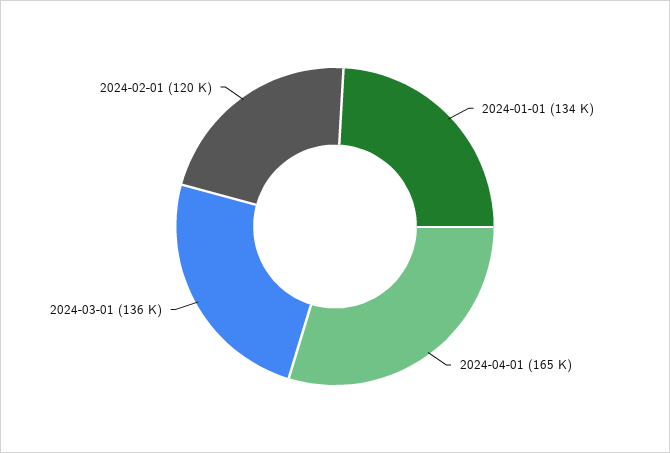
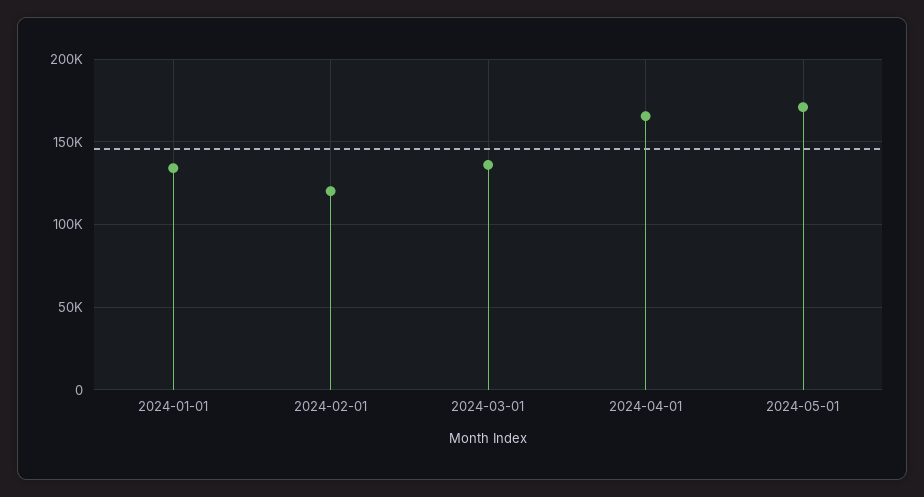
2024-05-01: none -> 170000

